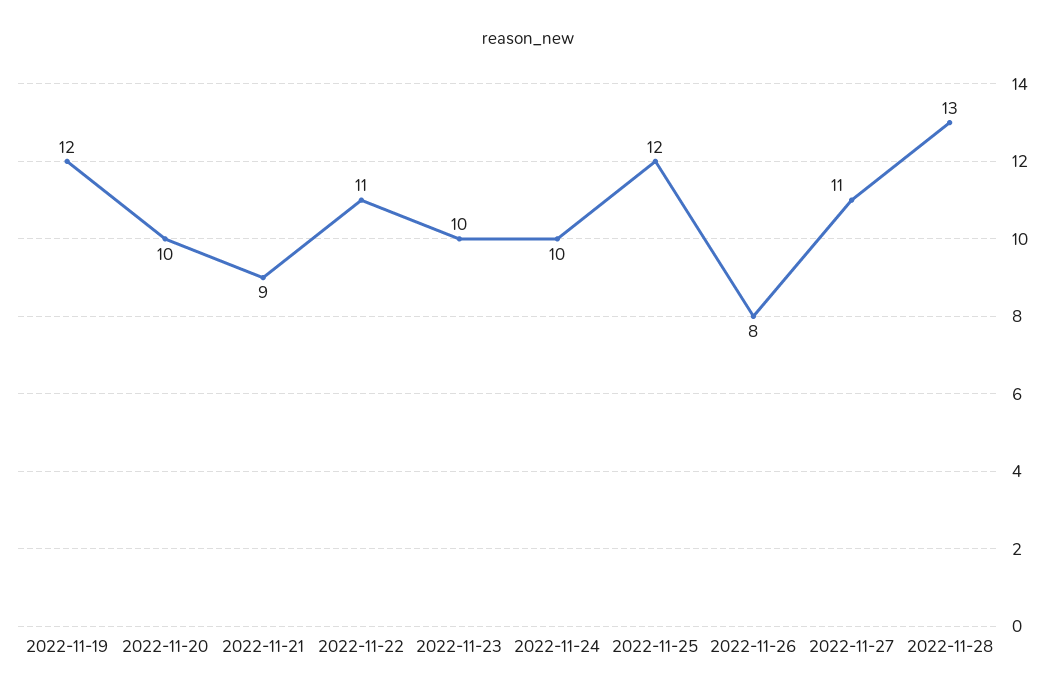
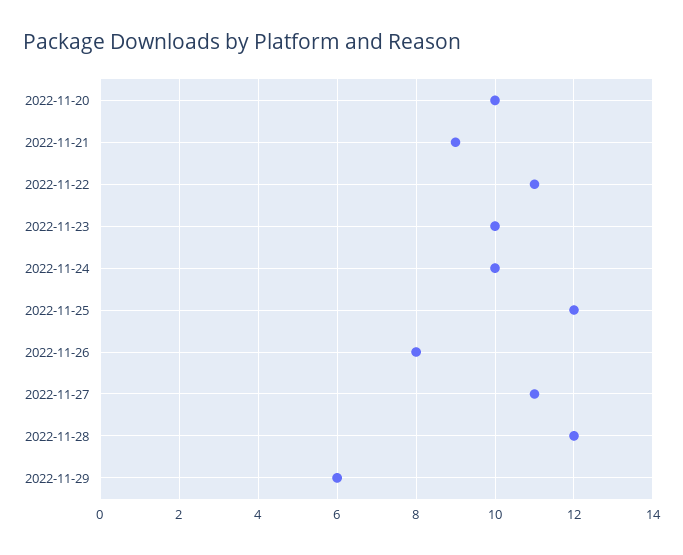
2022-11-19: 12 -> none
2022-11-28: 13 -> 12
2022-11-29: none -> 6

